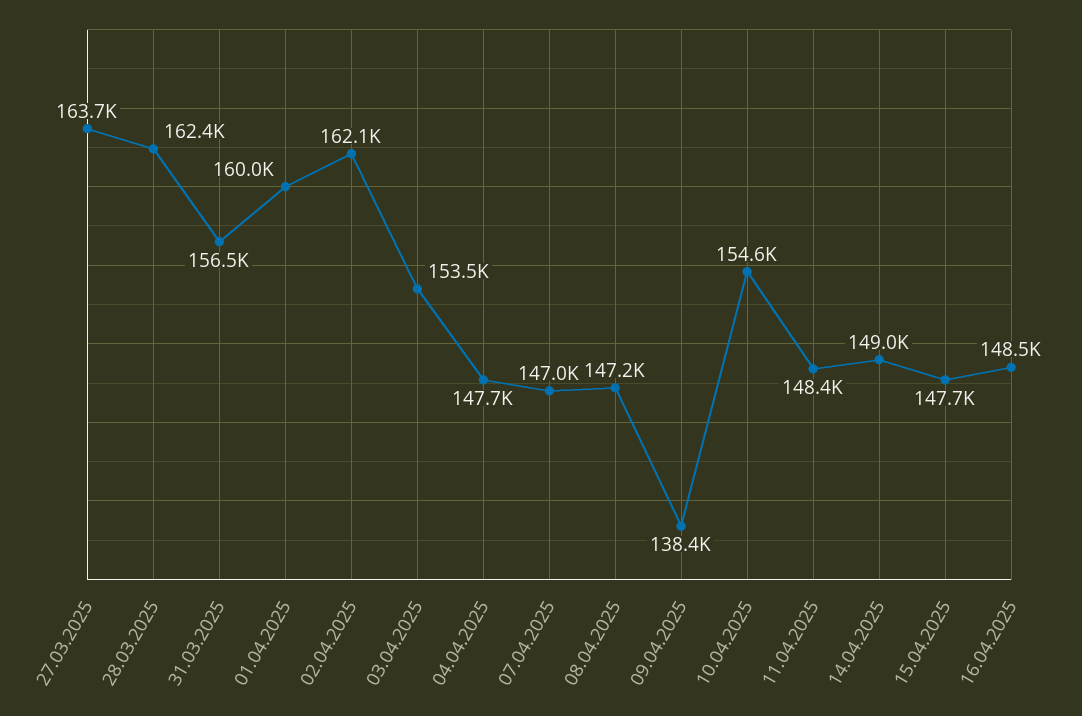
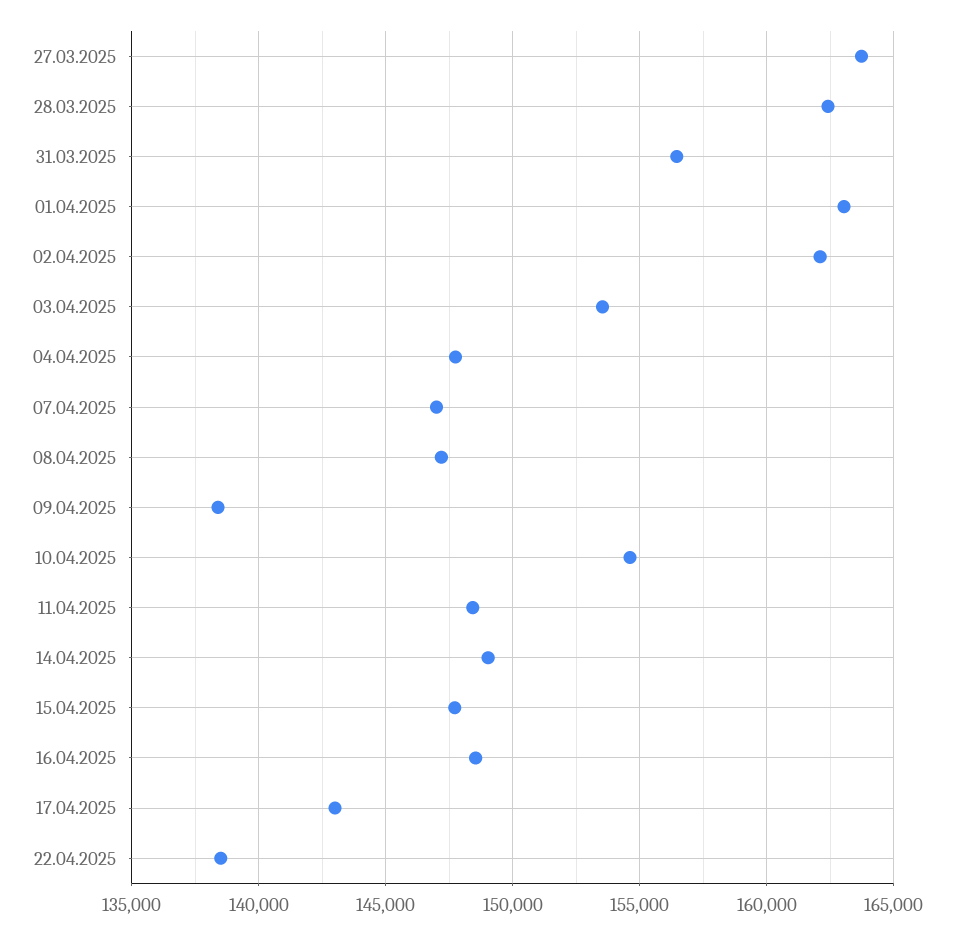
01.04.2025: 160000 -> 163000
17.04.2025: none -> 143000
22.04.2025: none -> 138500

